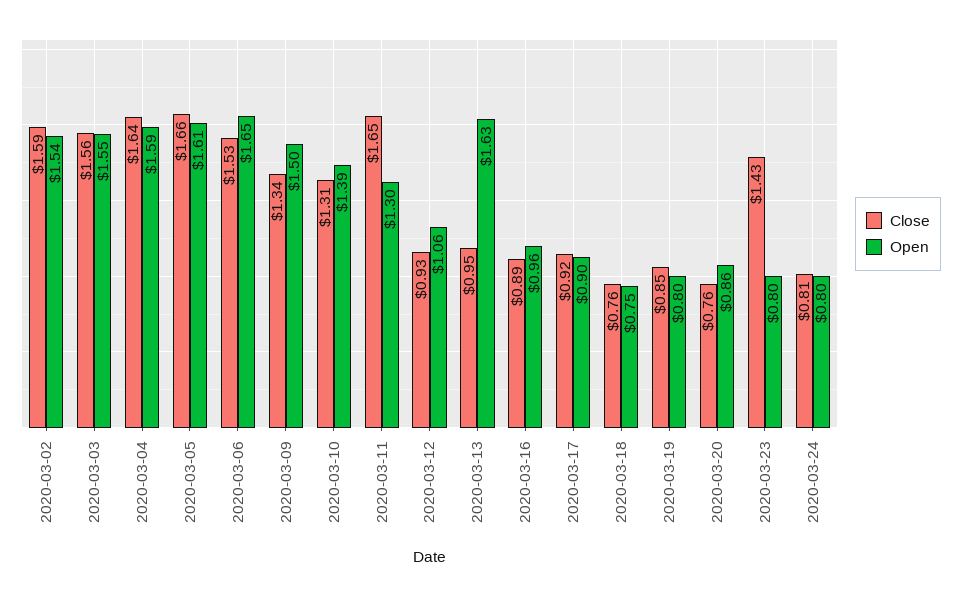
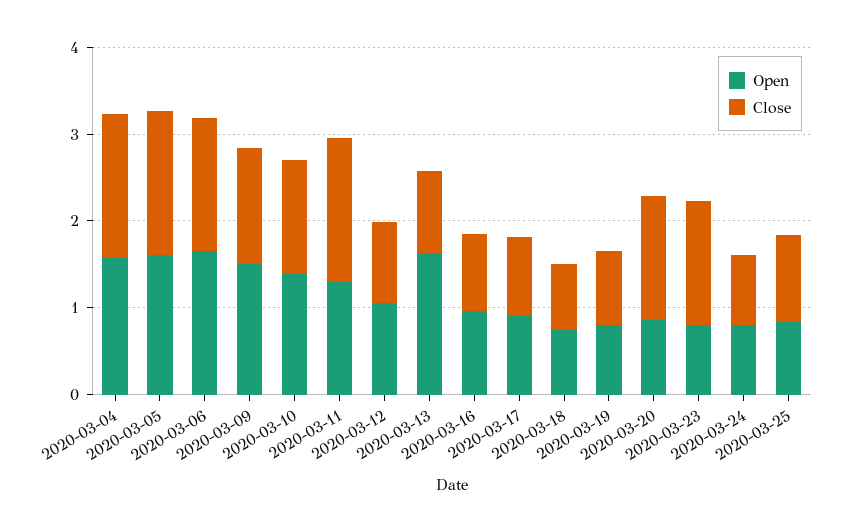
Close, 2020-03-02: 1.59 -> none
Open, 2020-03-02: 1.54 -> none
Close, 2020-03-03: 1.56 -> none
Open, 2020-03-03: 1.55 -> none
Close, 2020-03-20: 0.76 -> 1.4
Open, 2020-03-25: none -> 0.8
Close, 2020-03-25: none -> 1

